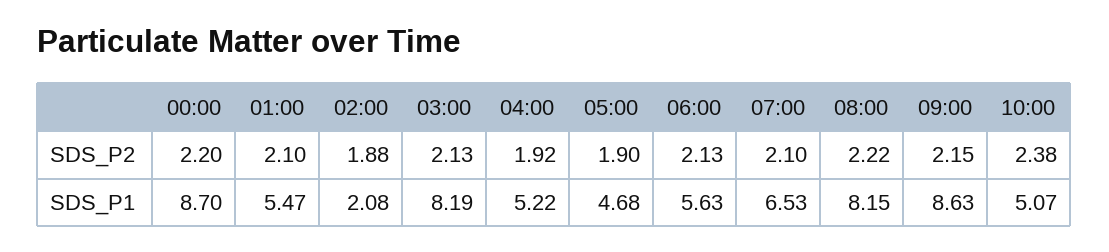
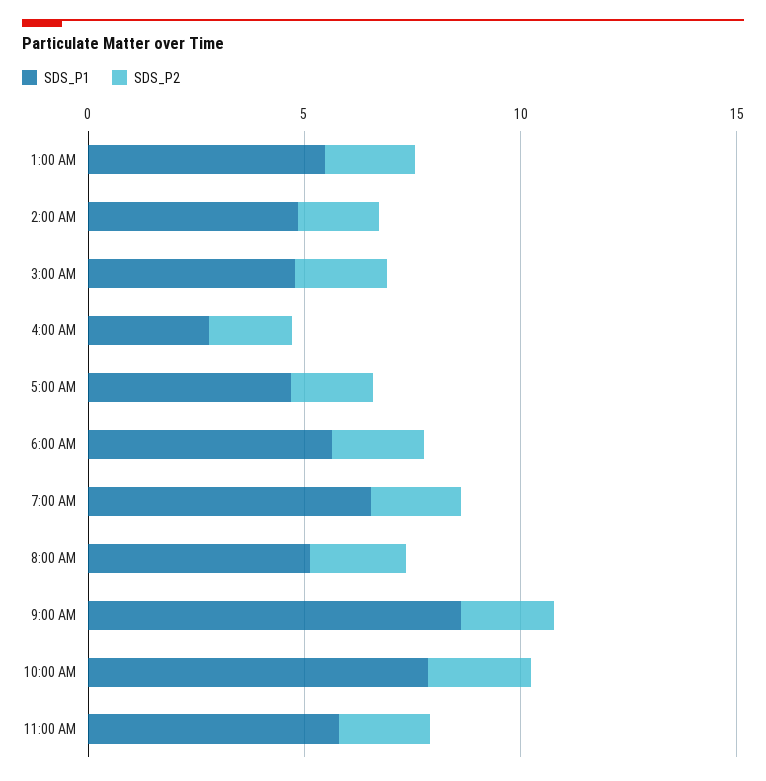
SDS_P2, 00:00: 2.2 -> none
SDS_P1, 00:00: 8.7 -> none
SDS_P1, 02:00: 2.08 -> 5
SDS_P1, 03:00: 8.19 -> 5
SDS_P1, 04:00: 5.22 -> 3
SDS_P1, 08:00: 8.15 -> 5
SDS_P1, 10:00: 5.07 -> 8
SDS_P1, 11:00 AM: none -> 6
SDS_P2, 11:00 AM: none -> 2

